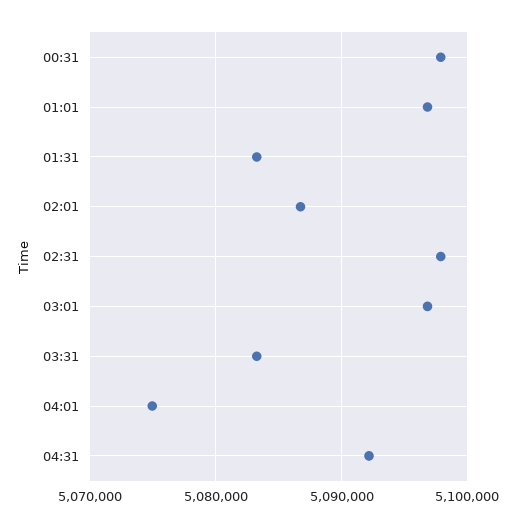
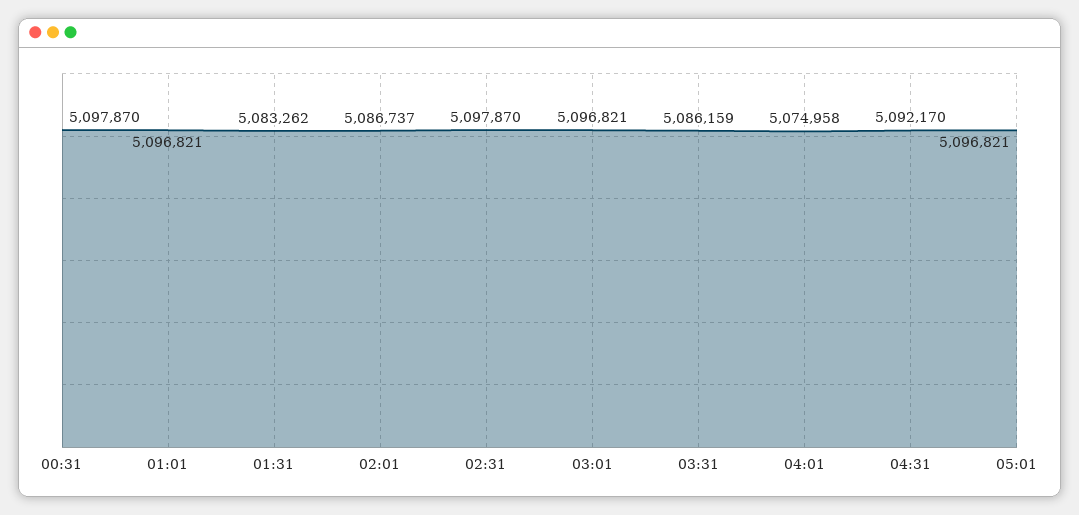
03:31: 5083000 -> 5086159
05:01: none -> 5096821

